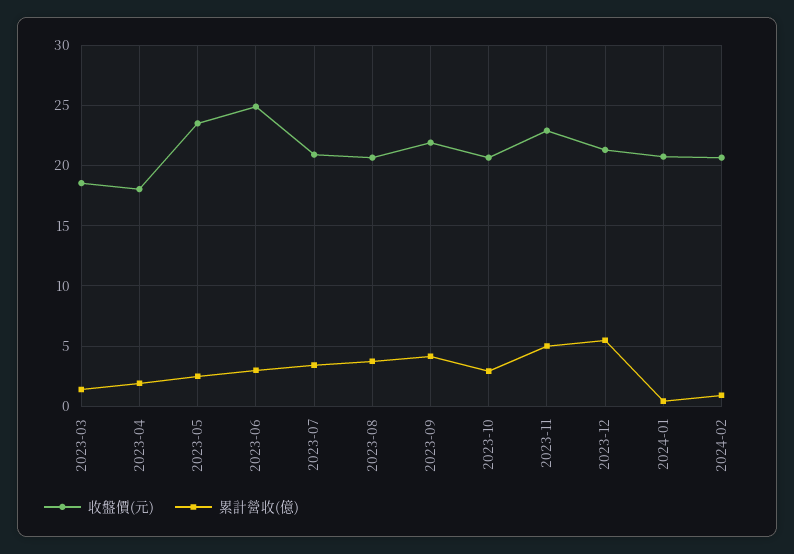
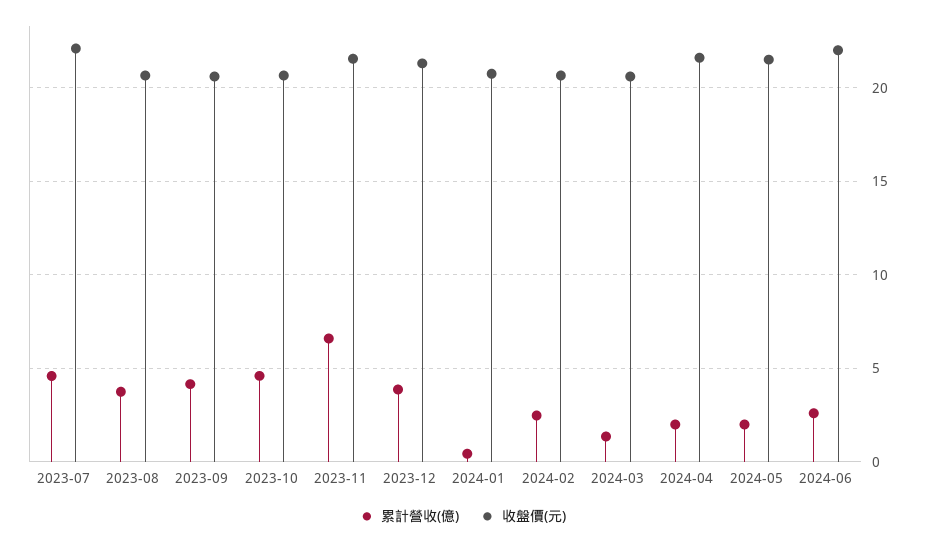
收盤價(元), 2023-03: 18.5 -> none
累計營收(億), 2023-03: 1.5 -> none
收盤價(元), 2023-04: 18 -> none
累計營收(億), 2023-04: 2 -> none
收盤價(元), 2023-05: 23.5 -> none
累計營收(億), 2023-05: 2.5 -> none
收盤價(元), 2023-06: 25 -> none
累計營收(億), 2023-06: 3 -> none
收盤價(元), 2023-07: 21 -> 22
累計營收(億), 2023-07: 3.5 -> 4.5
收盤價(元), 2023-09: 22 -> 20.5
累計營收(億), 2023-10: 3 -> 4.5
收盤價(元), 2023-11: 23 -> 21.5
累計營收(億), 2023-11: 5 -> 6.5
累計營收(億), 2023-12: 5.5 -> 4
累計營收(億), 2024-02: 1 -> 2.5
累計營收(億), 2024-03: none -> 1.5
收盤價(元), 2024-03: none -> 20.5
累計營收(億), 2024-04: none -> 2
收盤價(元), 2024-04: none -> 21.5
累計營收(億), 2024-05: none -> 2
收盤價(元), 2024-05: none -> 21.5
累計營收(億), 2024-06: none -> 2.5
收盤價(元), 2024-06: none -> 22

